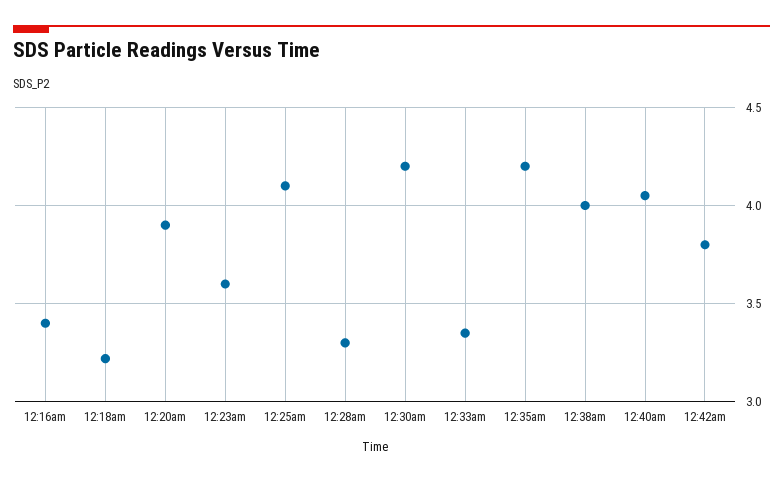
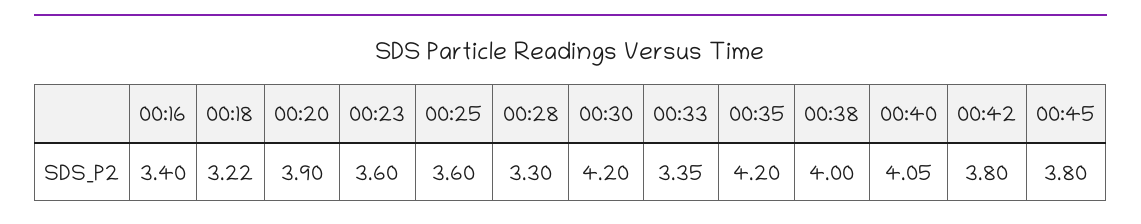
12:25am: 4.1 -> 3.6
00:45: none -> 3.8

